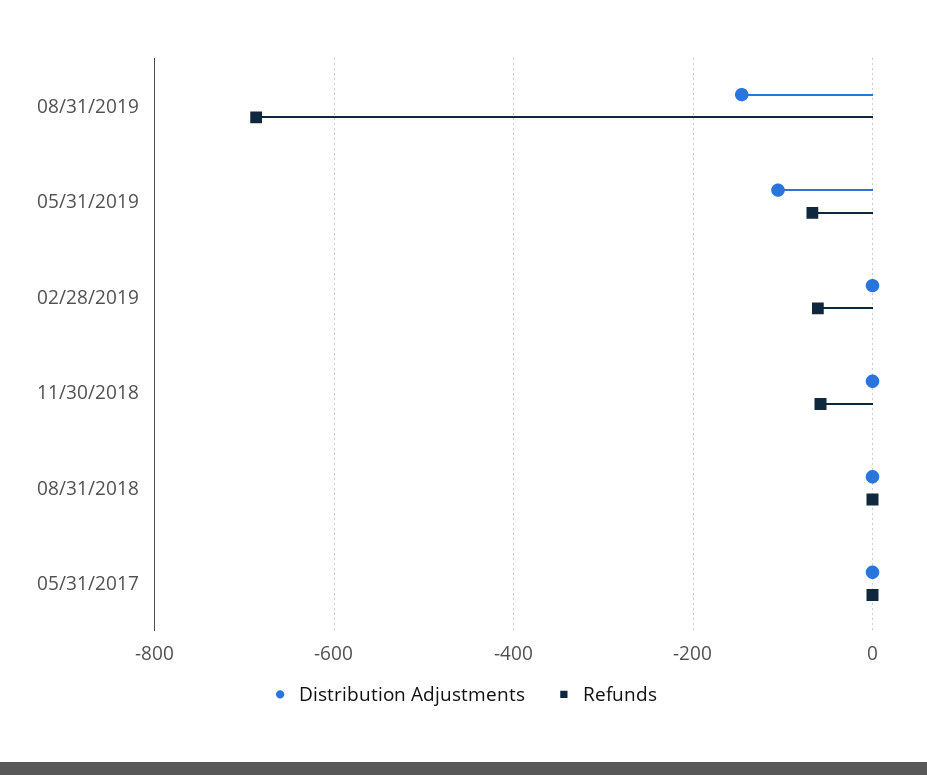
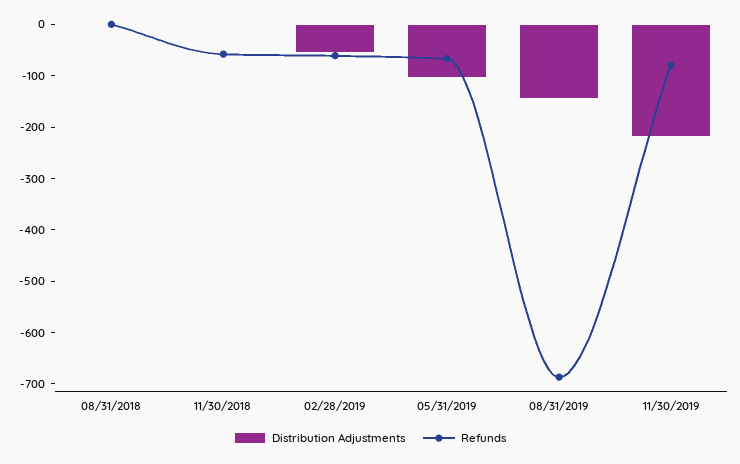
Distribution Adjustments, 02/28/2019: 0 -> -60
Distribution Adjustments, 05/31/2017: 0 -> none
Refunds, 05/31/2017: 0 -> none
Distribution Adjustments, 11/30/2019: none -> -220
Refunds, 11/30/2019: none -> -80

